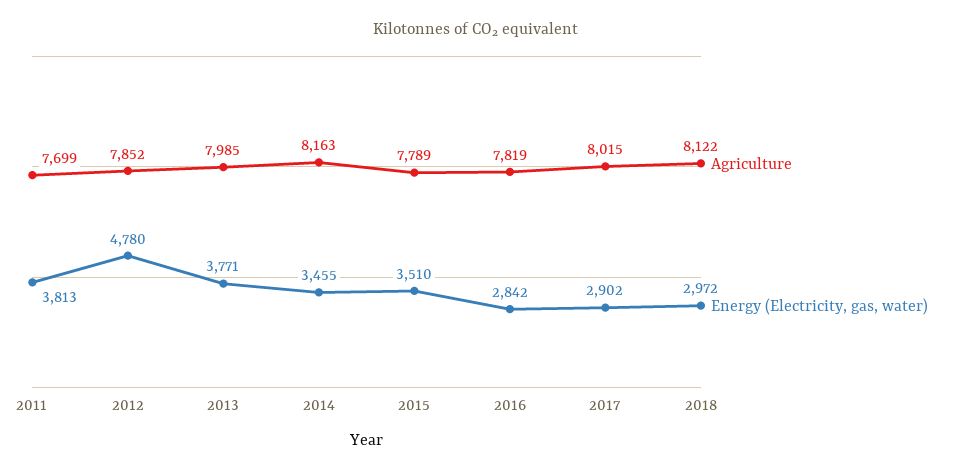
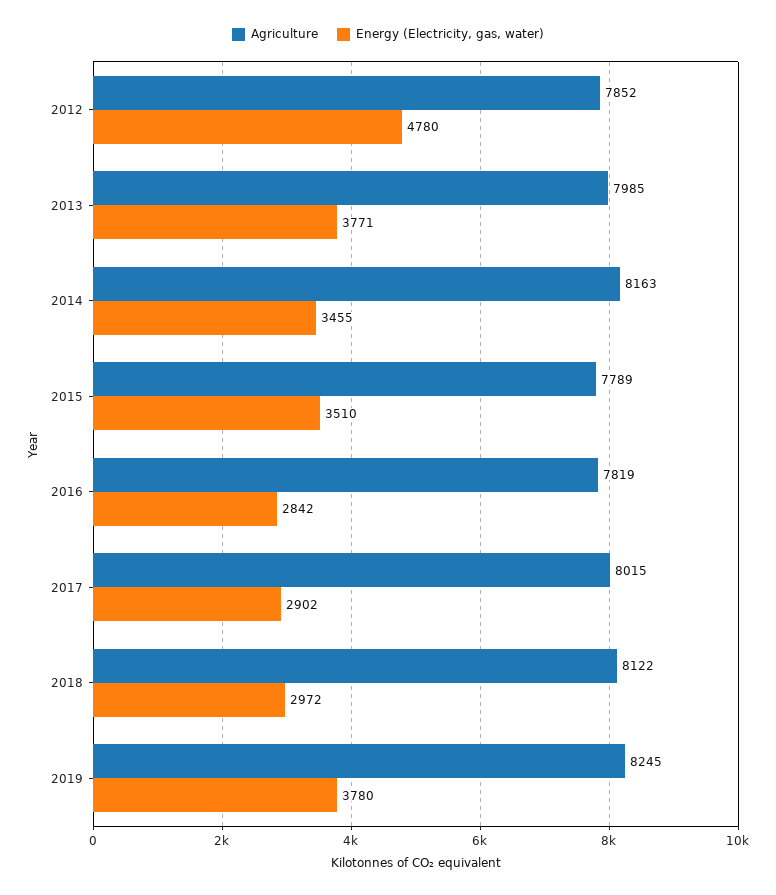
Agriculture, 2011: 7699 -> none
Energy (Electricity, gas, water), 2011: 3813 -> none
Agriculture, 2019: none -> 8245
Energy (Electricity, gas, water), 2019: none -> 3780

